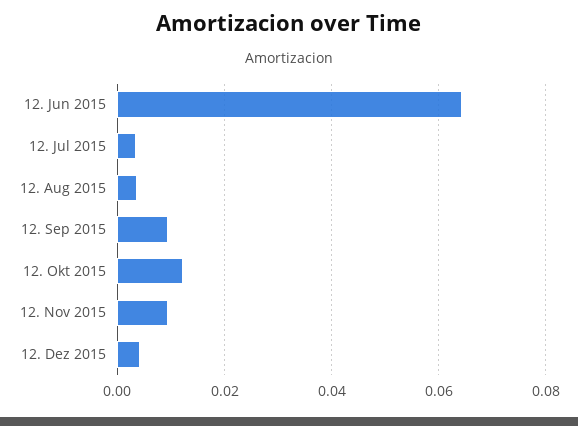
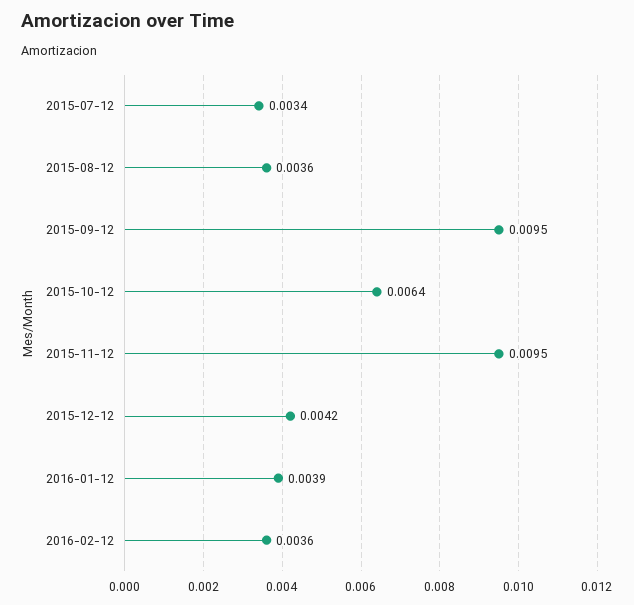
12. Jun 2015: 0.064 -> none
12. Okt 2015: 0.012 -> 0.0064
2016-01-12: none -> 0.0039
2016-02-12: none -> 0.0036

